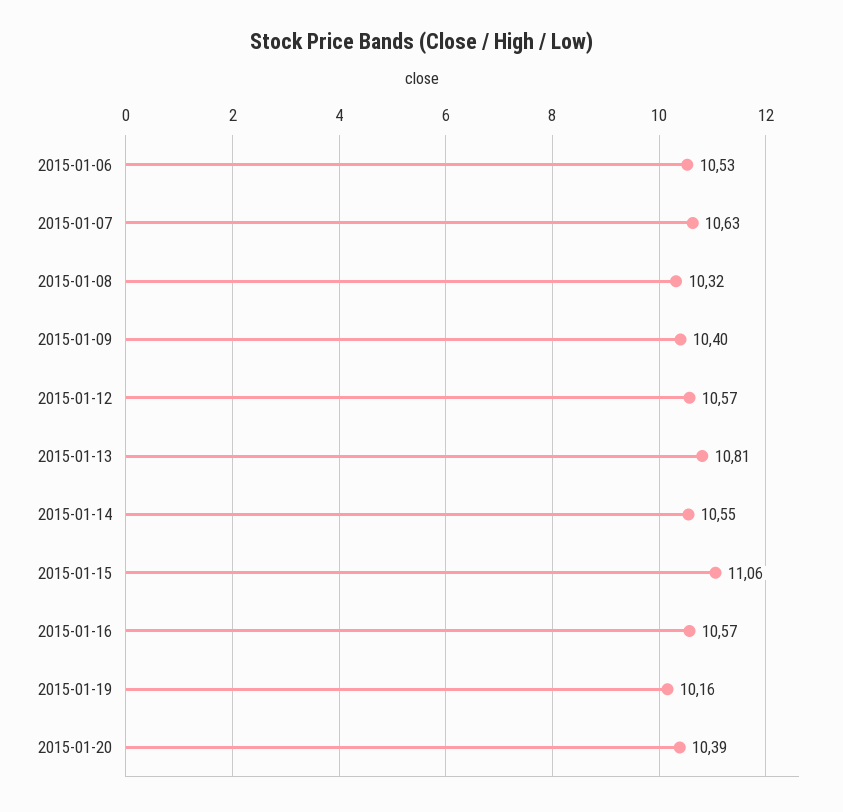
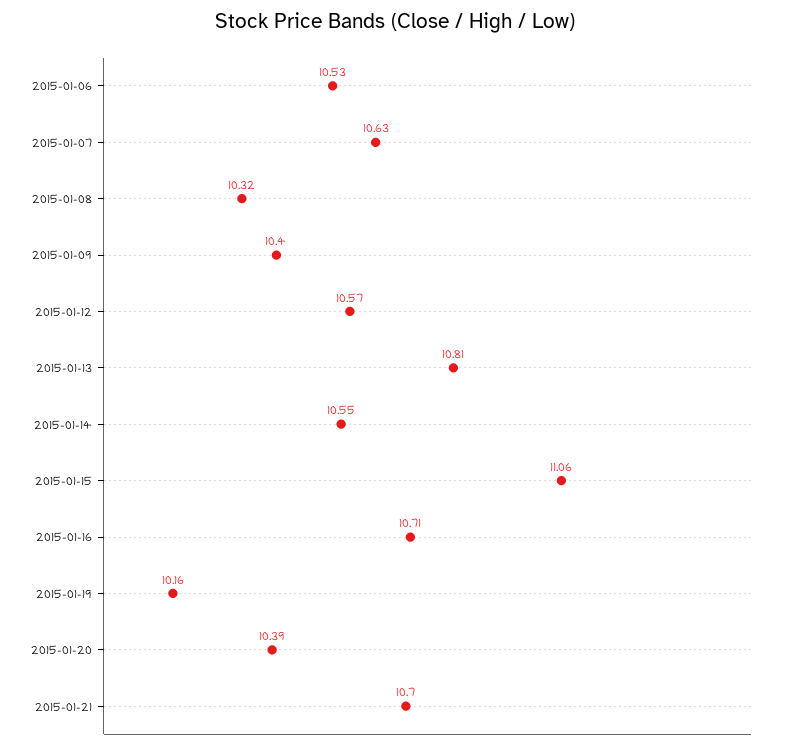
2015-01-16: 10.57 -> 10.71
2015-01-21: none -> 10.7

